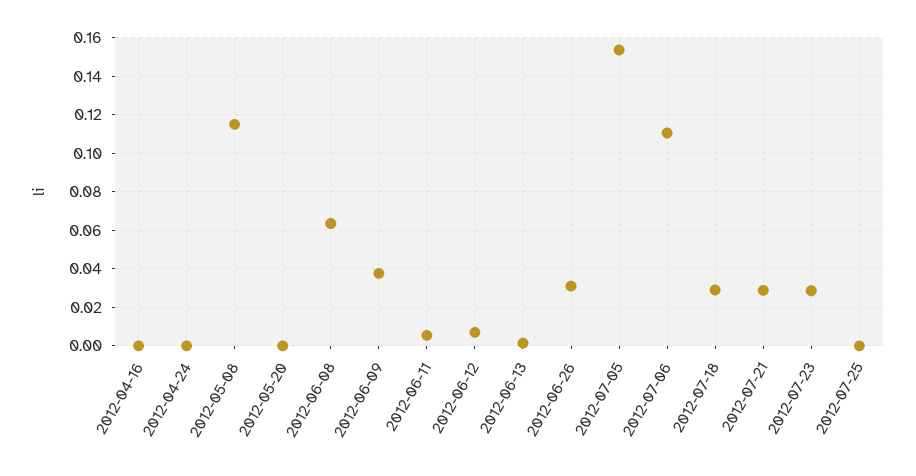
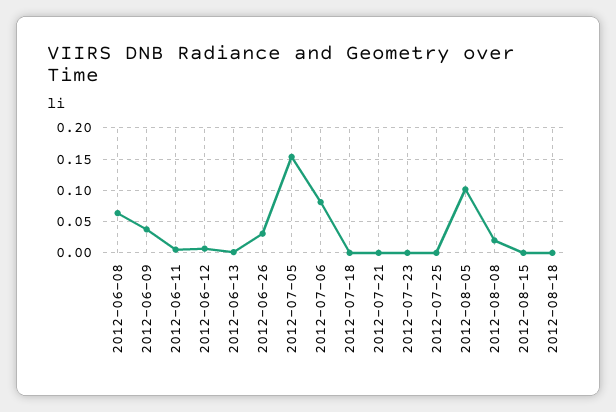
2012-04-16: 0 -> none
2012-04-24: 0 -> none
2012-05-08: 0.115 -> none
2012-05-20: 0 -> none
2012-07-06: 0.11 -> 0.08
2012-07-18: 0.03 -> 0
2012-07-21: 0.03 -> 0
2012-07-23: 0.03 -> 0
2012-08-05: none -> 0.1
2012-08-08: none -> 0.02
2012-08-15: none -> 0
2012-08-18: none -> 0

